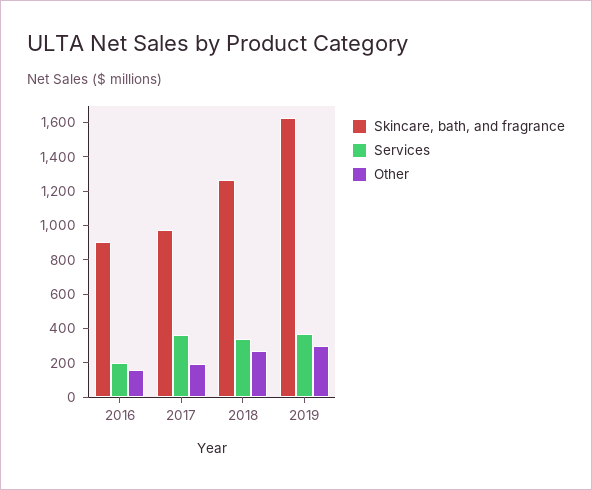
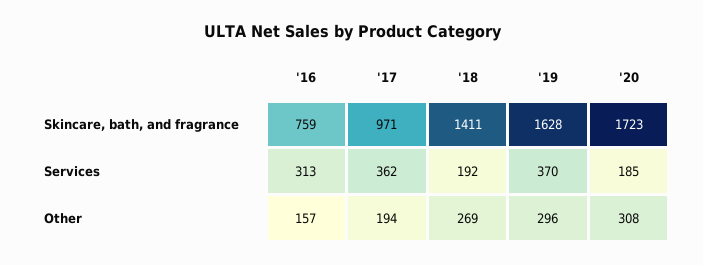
Skincare, bath, and fragrance, 2016: 900 -> 759
Services, 2016: 200 -> 313
Skincare, bath, and fragrance, 2018: 1250 -> 1411
Services, 2018: 350 -> 192
Skincare, bath, and fragrance, '20: none -> 1723
Services, '20: none -> 185
Other, '20: none -> 308

